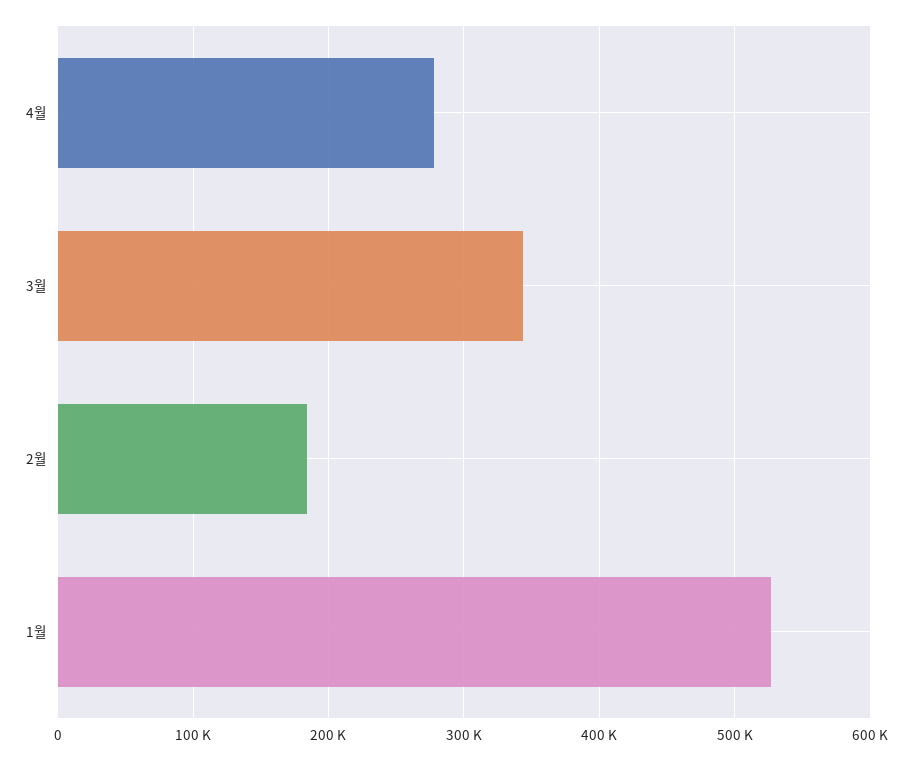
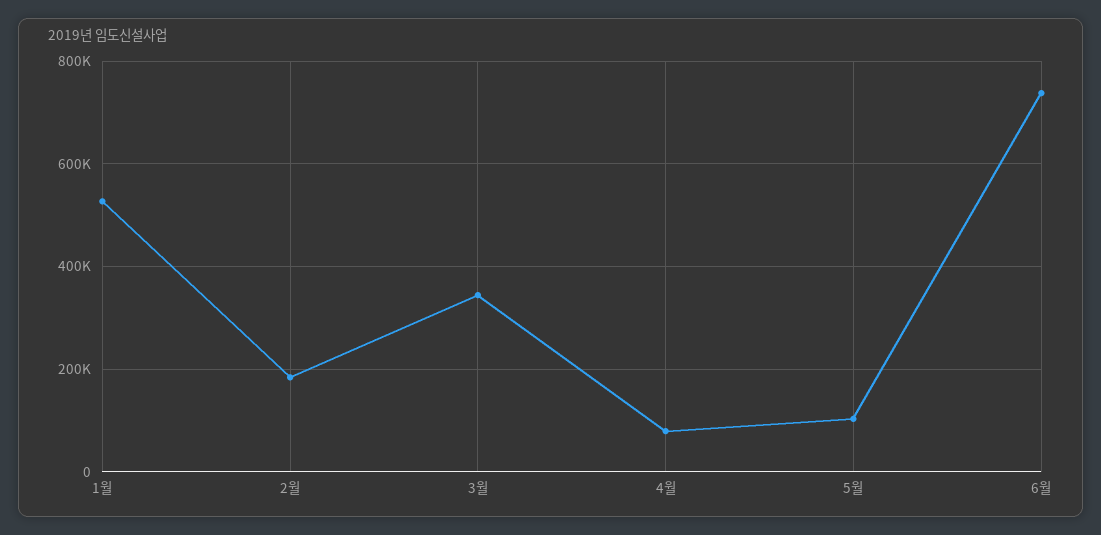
4월: 280000 -> 80000
5월: none -> 100000
6월: none -> 740000

